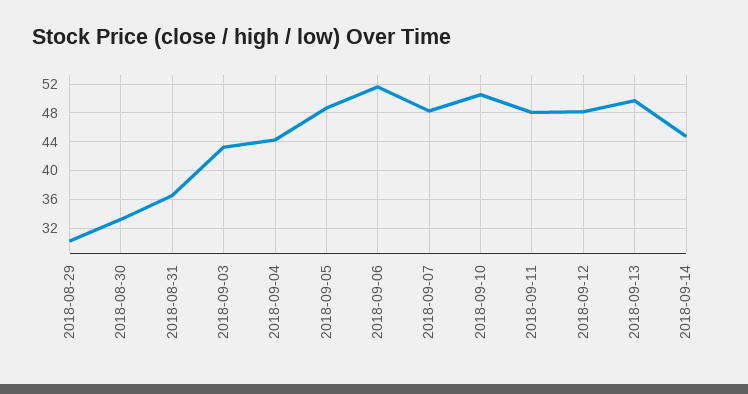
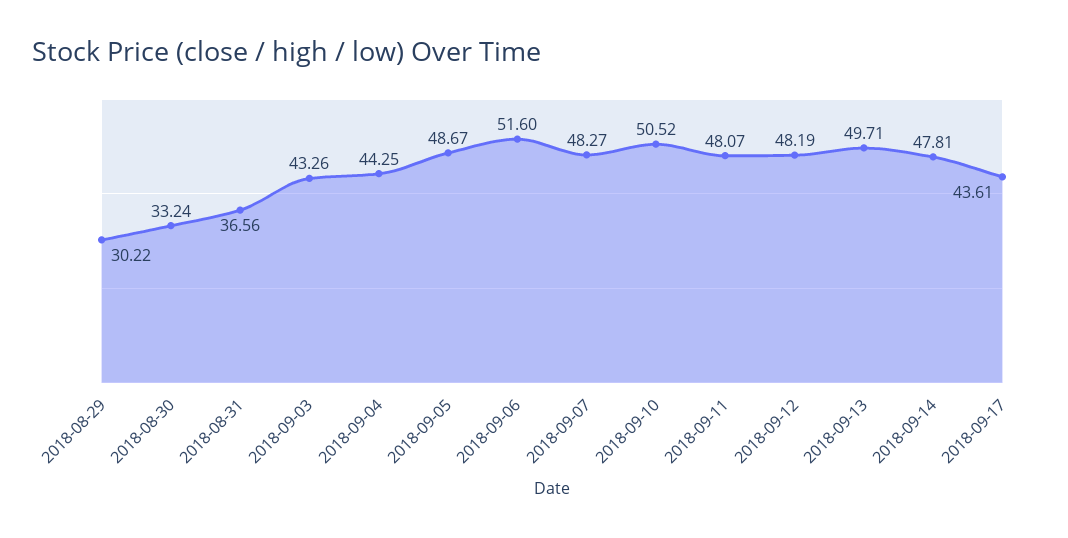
2018-09-14: 45 -> 47.81
2018-09-17: none -> 43.61

